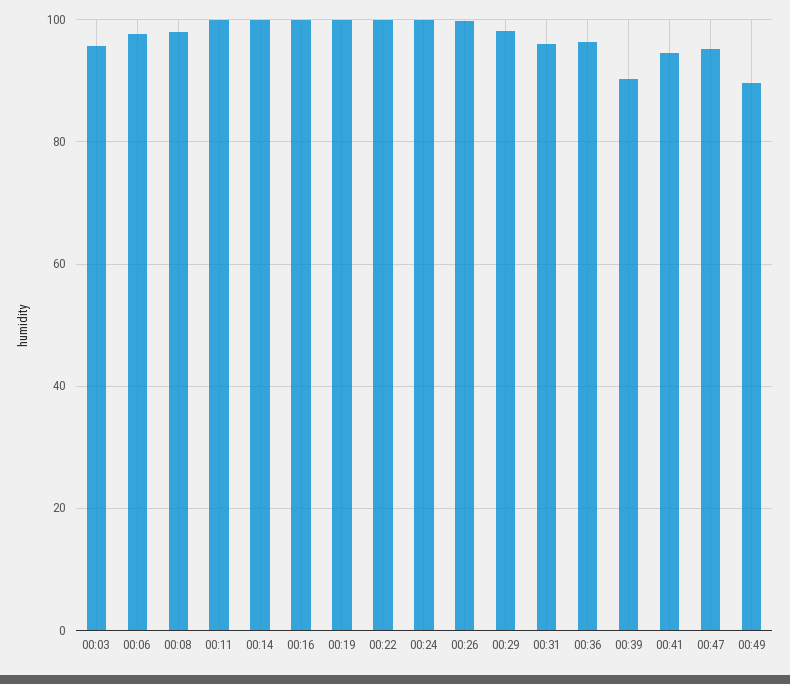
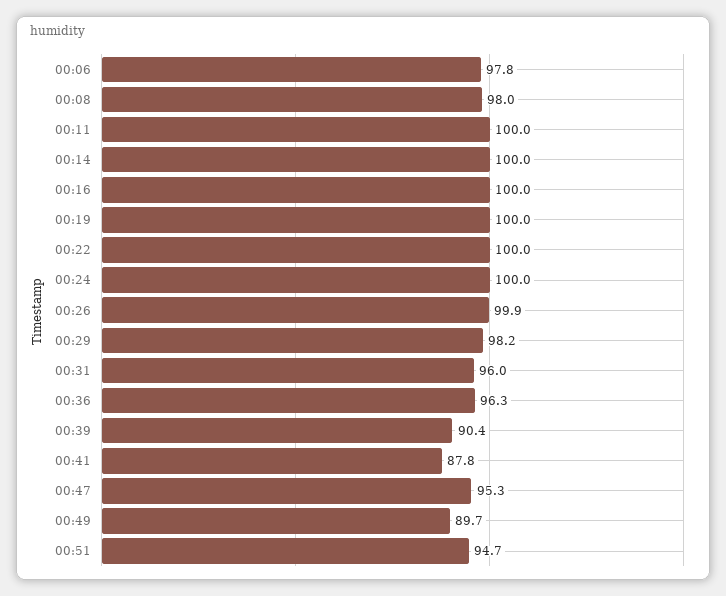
00:03: 96 -> none
00:41: 94 -> 87.8
00:51: none -> 94.7

